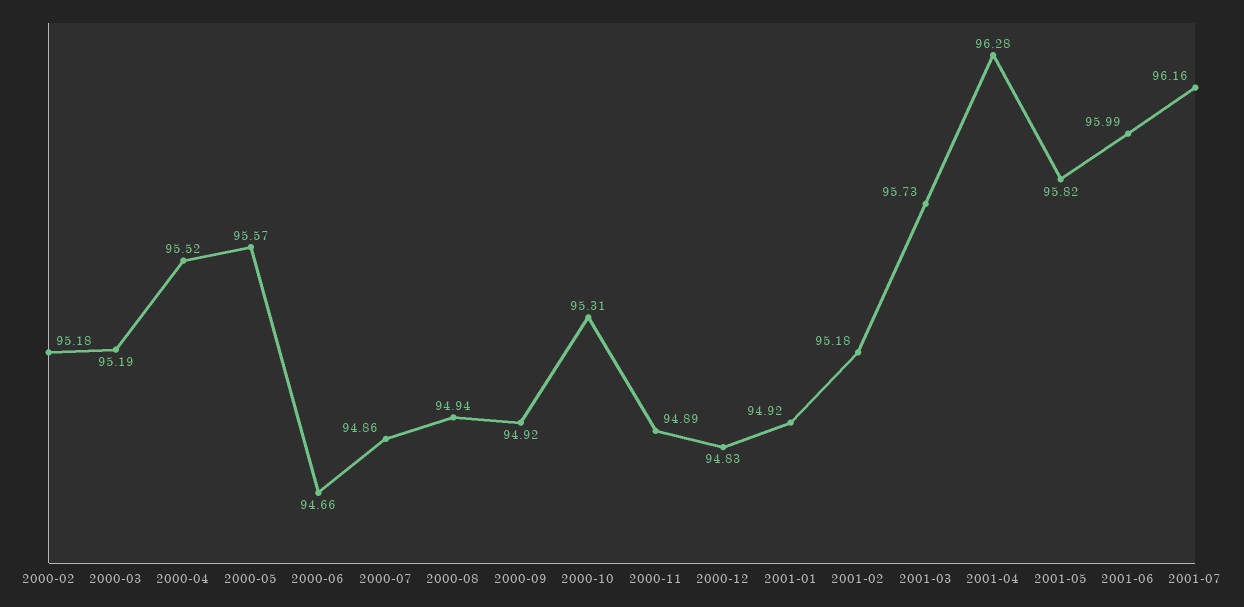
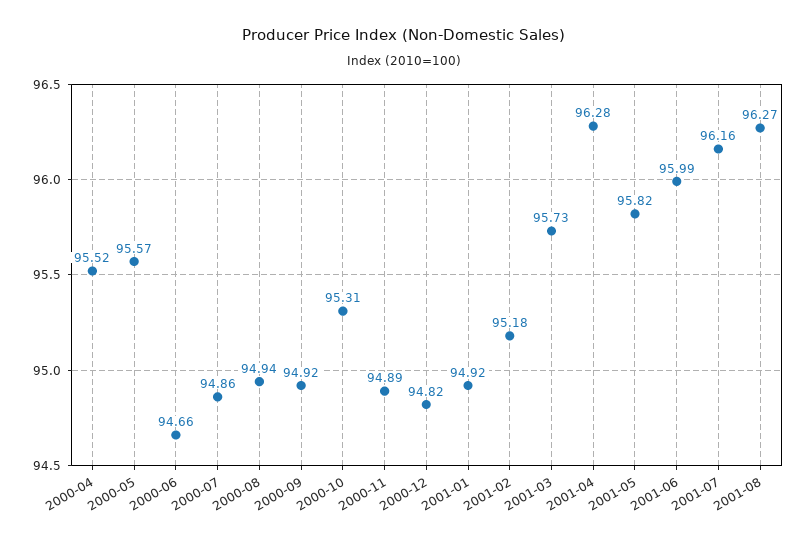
2000-02: 95.18 -> none
2000-03: 95.19 -> none
2000-12: 94.83 -> 94.82
2001-08: none -> 96.27

